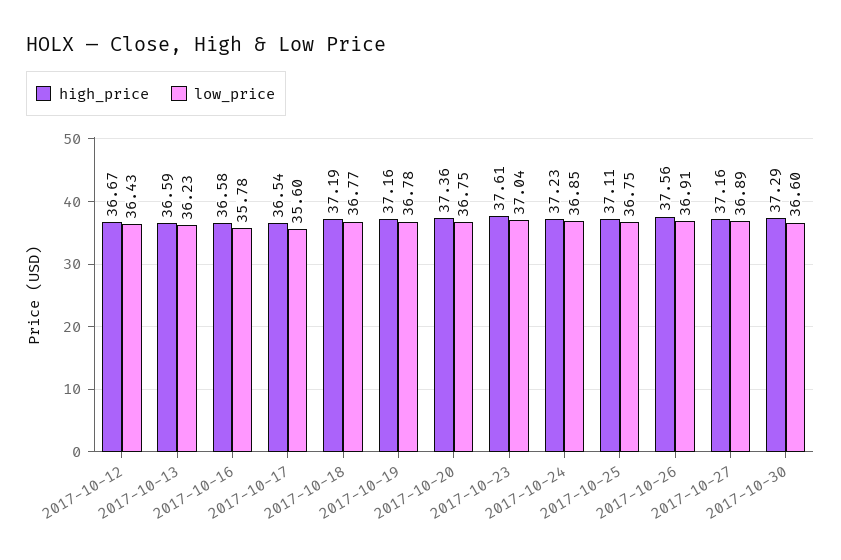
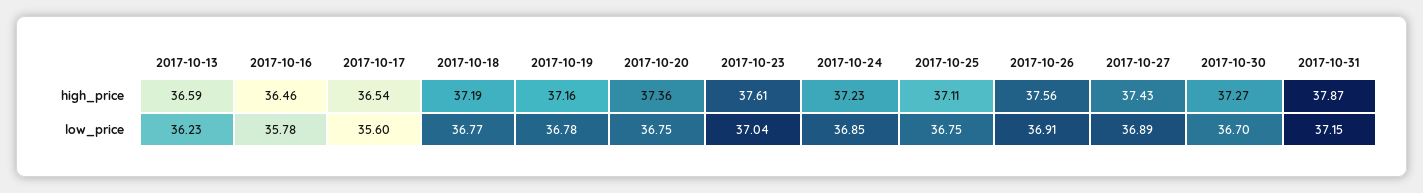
high_price, 2017-10-12: 36.67 -> none
low_price, 2017-10-12: 36.43 -> none
high_price, 2017-10-16: 36.58 -> 36.46
high_price, 2017-10-27: 37.16 -> 37.43
high_price, 2017-10-30: 37.29 -> 37.27
low_price, 2017-10-30: 36.6 -> 36.7
high_price, 2017-10-31: none -> 37.87
low_price, 2017-10-31: none -> 37.15

